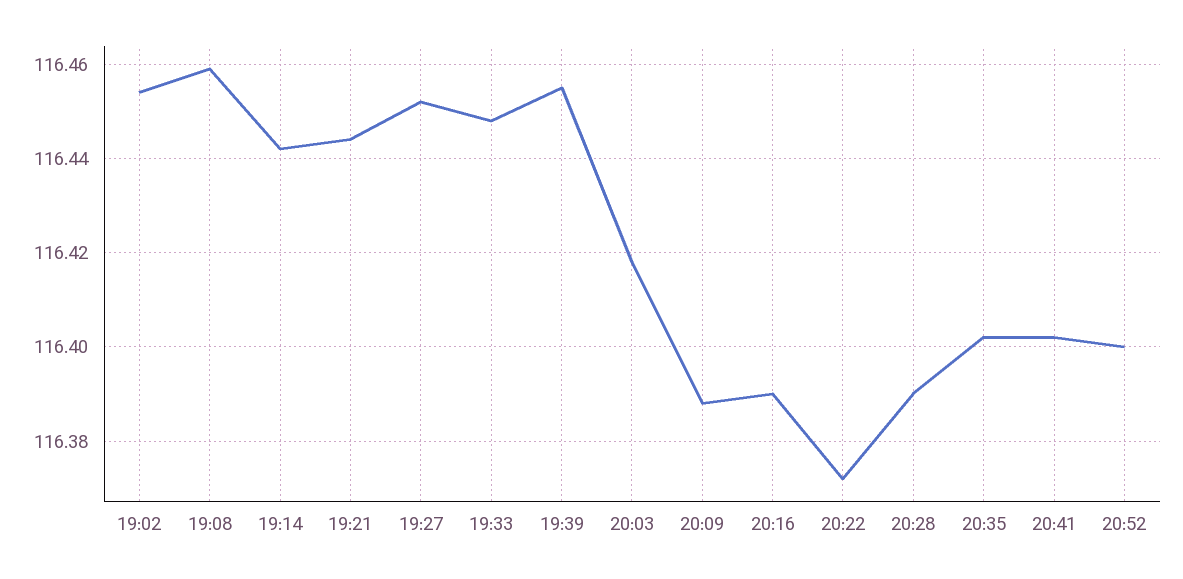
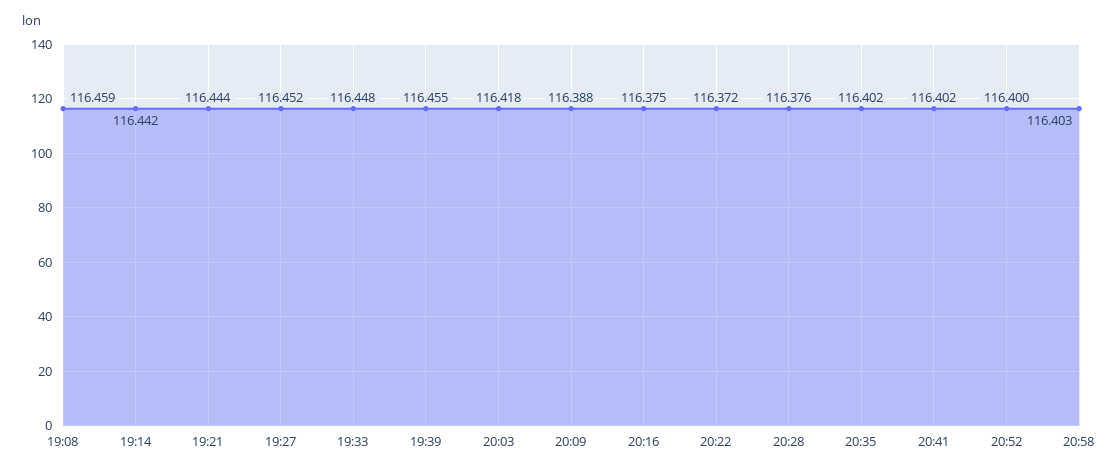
19:02: 116.455 -> none
20:16: 116.39 -> 116.375
20:28: 116.39 -> 116.376
20:58: none -> 116.403

